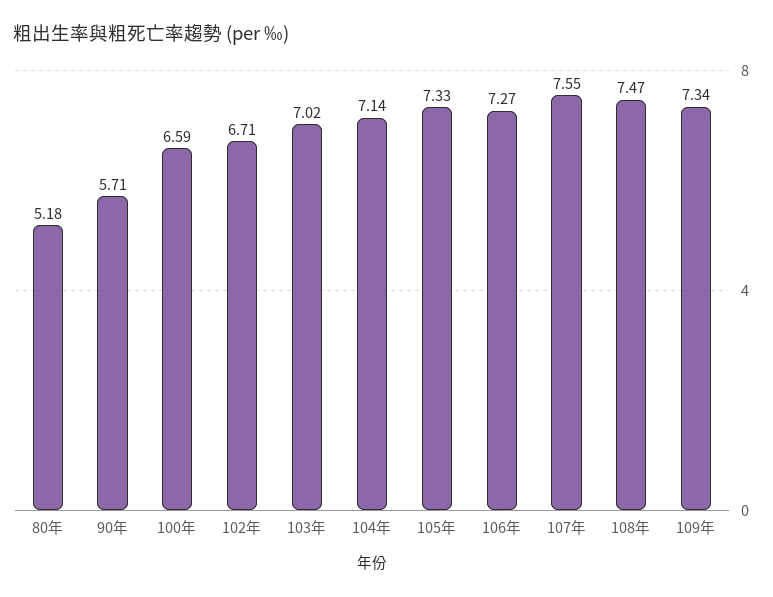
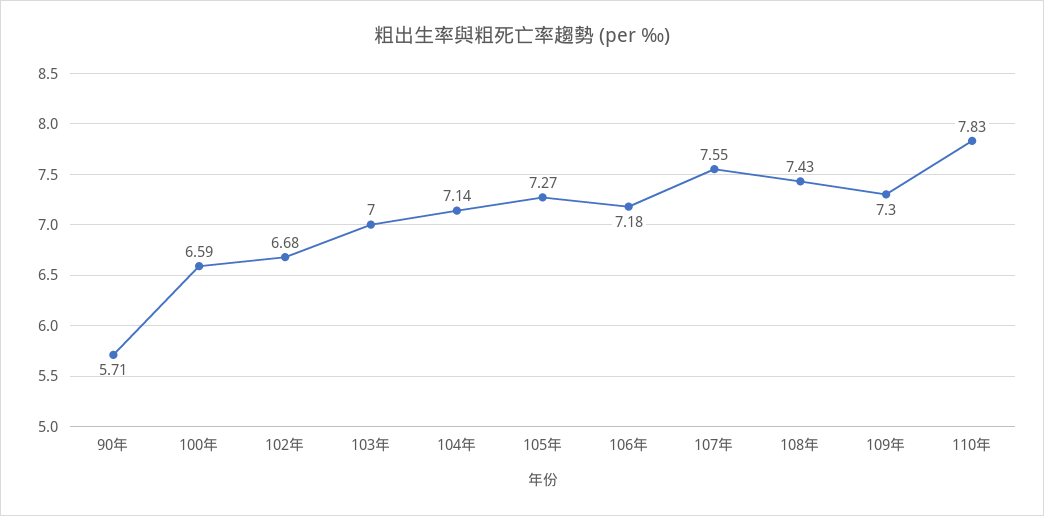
80年: 5.18 -> none
102年: 6.71 -> 6.68
103年: 7.02 -> 7
105年: 7.33 -> 7.27
106年: 7.27 -> 7.18
108年: 7.47 -> 7.43
109年: 7.34 -> 7.3
110年: none -> 7.83

